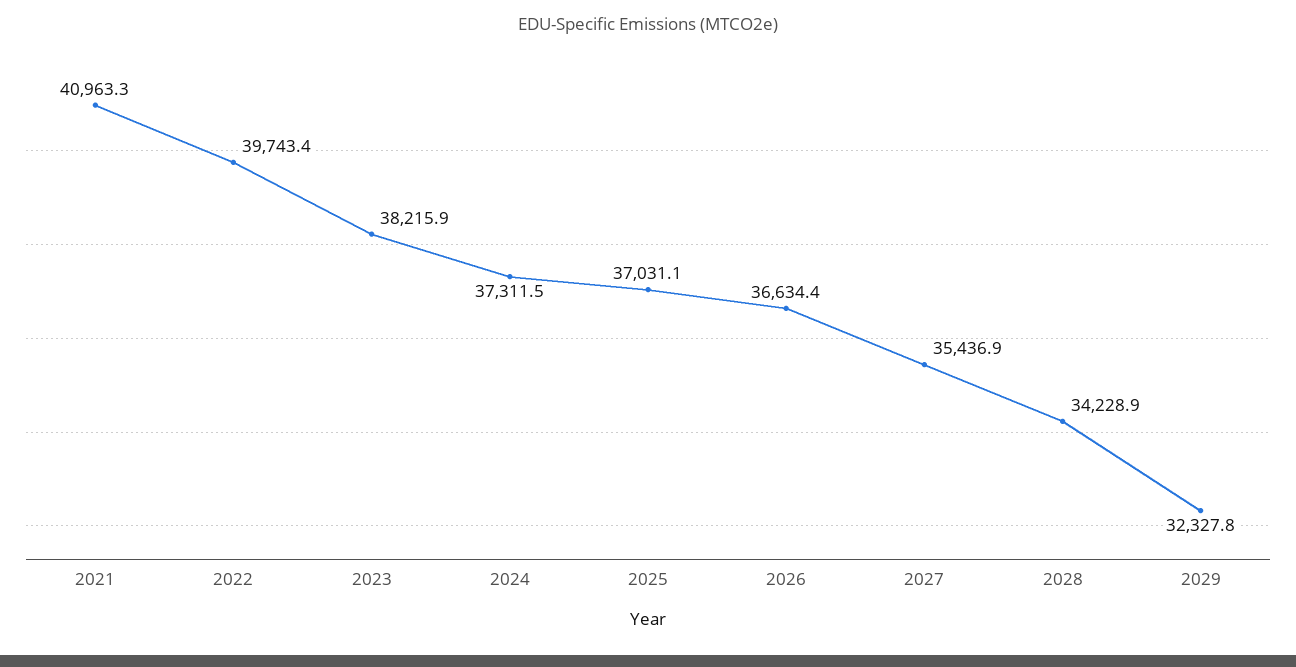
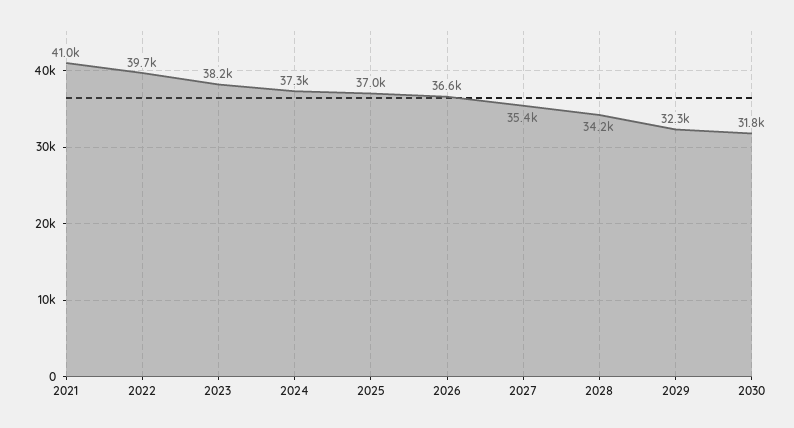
2030: none -> 31800

